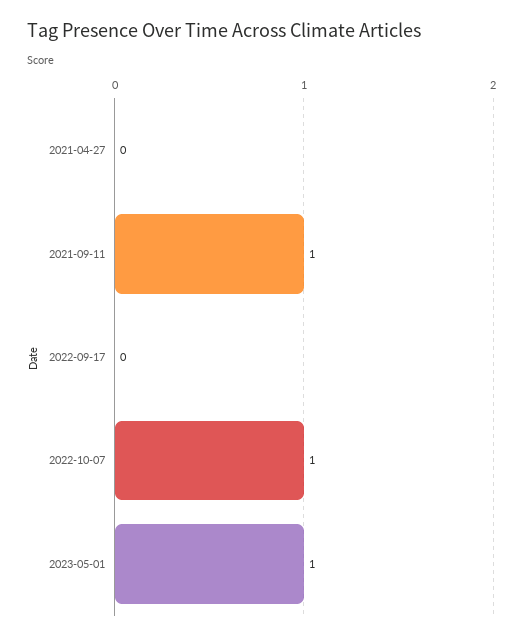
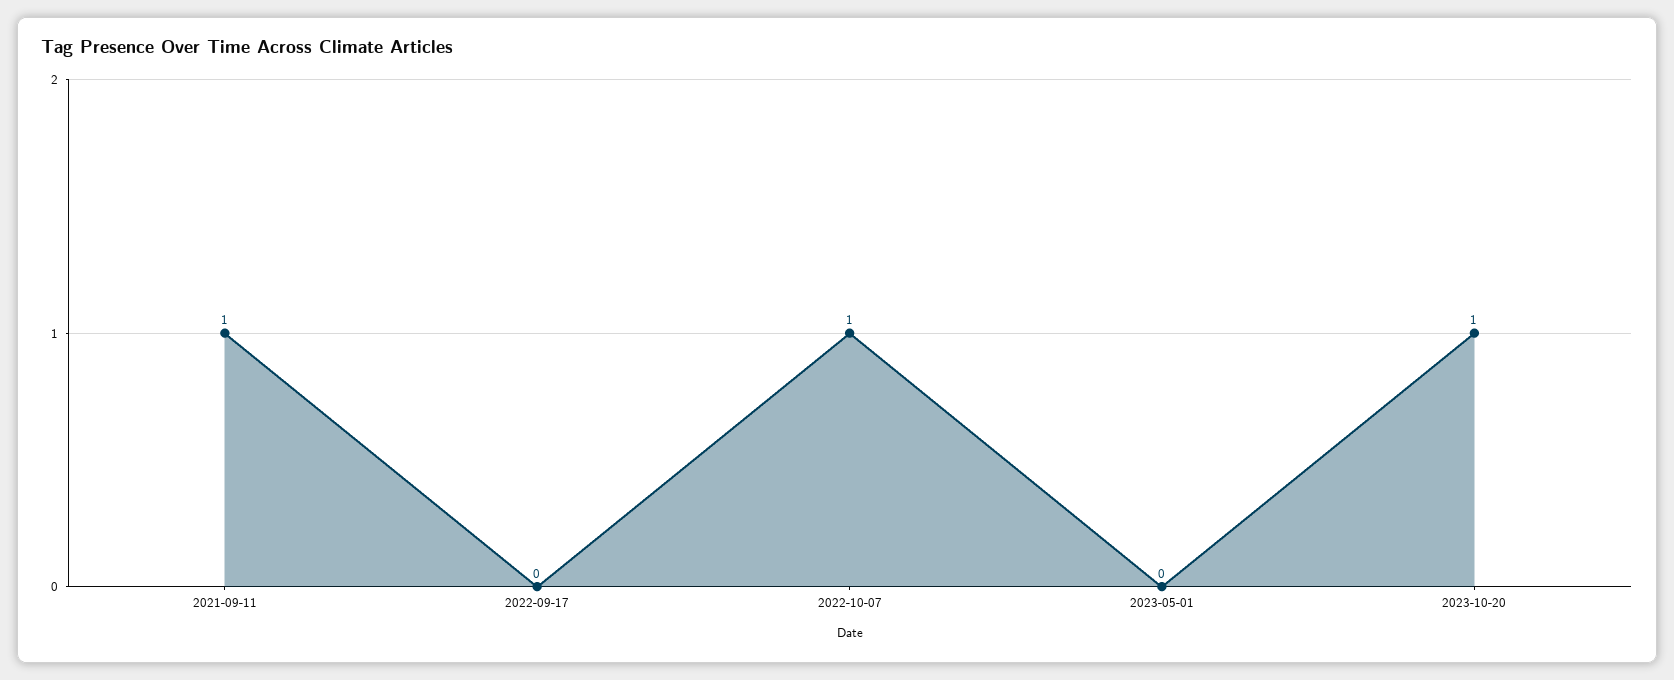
2021-04-27: 0 -> none
2023-05-01: 1 -> 0
2023-10-20: none -> 1

